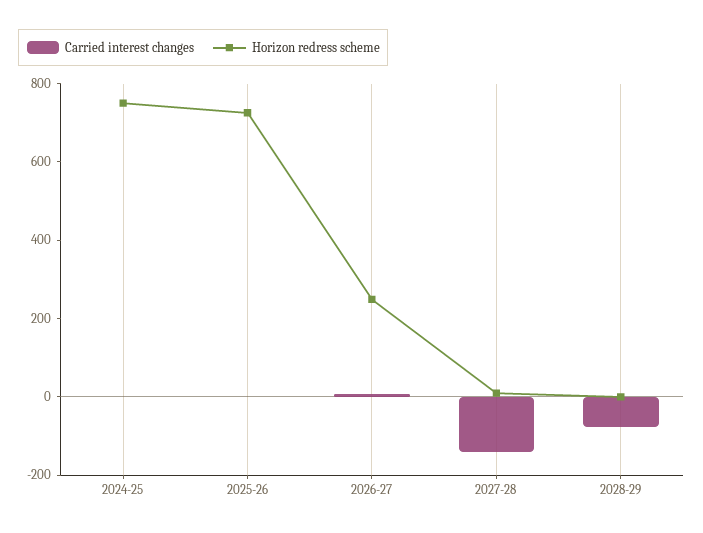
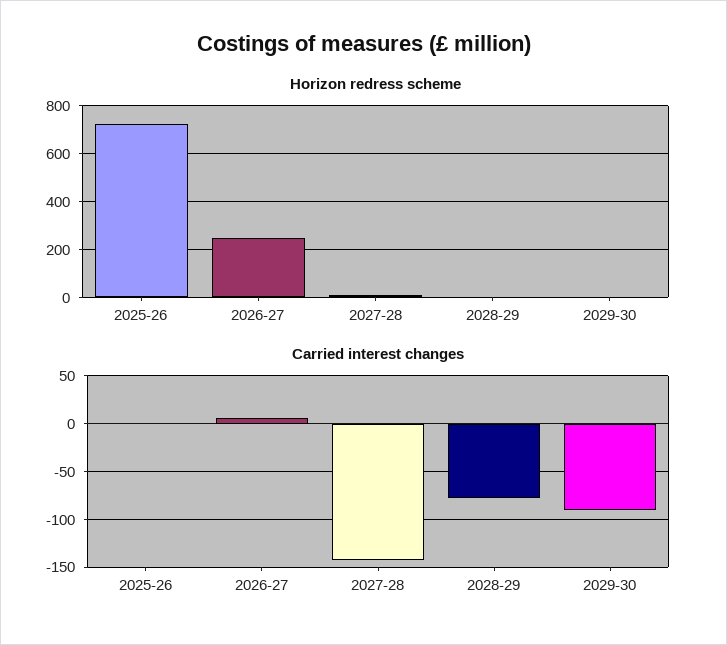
Carried interest changes, 2024-25: 0 -> none
Horizon redress scheme, 2024-25: 750 -> none
Horizon redress scheme, 2029-30: none -> 0
Carried interest changes, 2029-30: none -> -90

